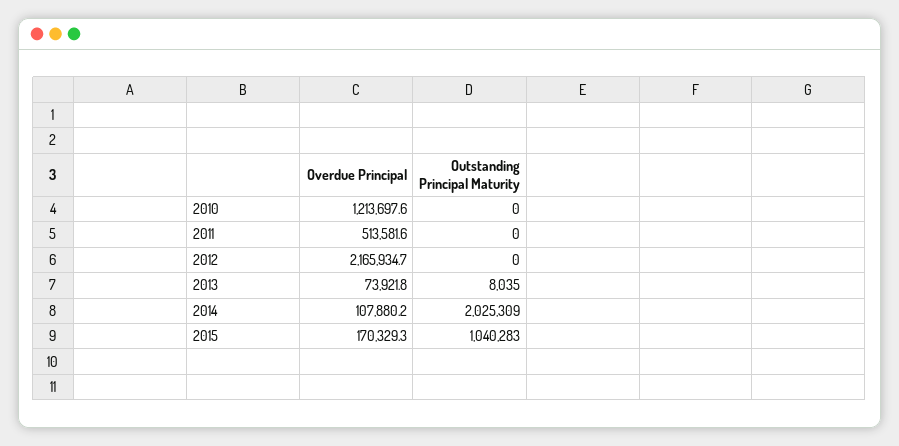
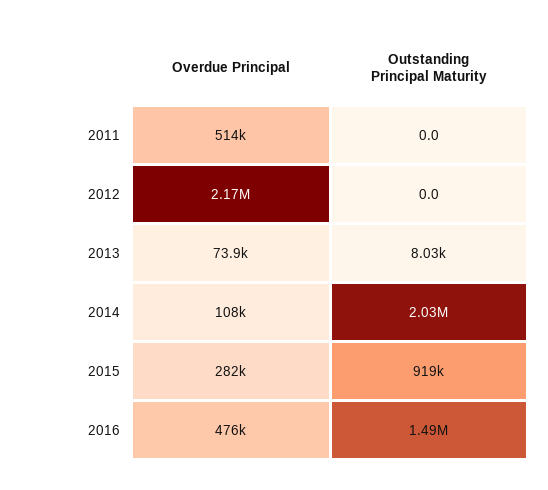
Overdue Principal, 2010: 1213697.6 -> none
Outstanding Principal Maturity, 2010: 0 -> none
Overdue Principal, 2015: 170329.3 -> 282000
Outstanding Principal Maturity, 2015: 1040283 -> 919000
Overdue Principal, 2016: none -> 476000
Outstanding Principal Maturity, 2016: none -> 1490000

